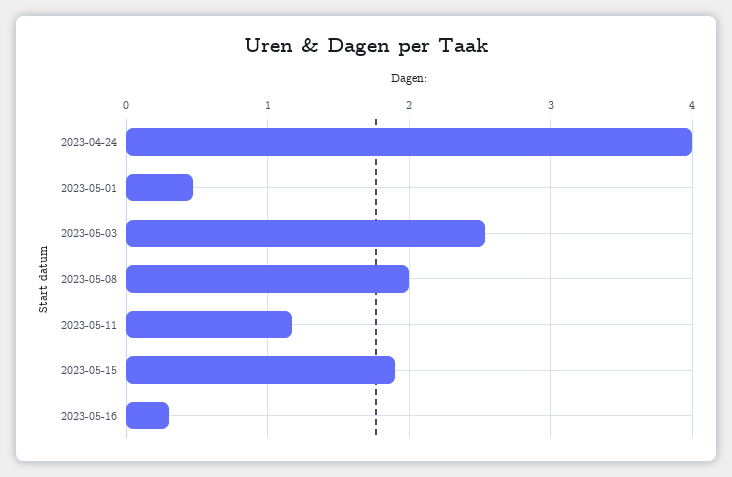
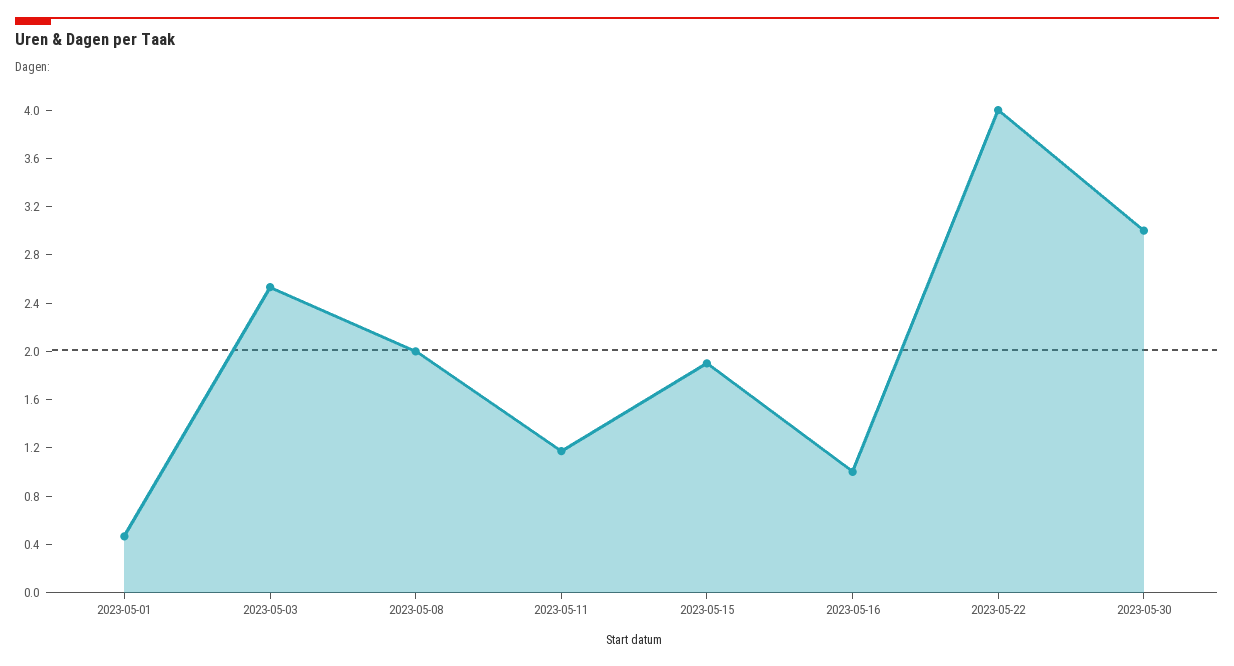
2023-04-24: 4 -> none
2023-05-16: 0.3 -> 1
2023-05-22: none -> 4
2023-05-30: none -> 3

